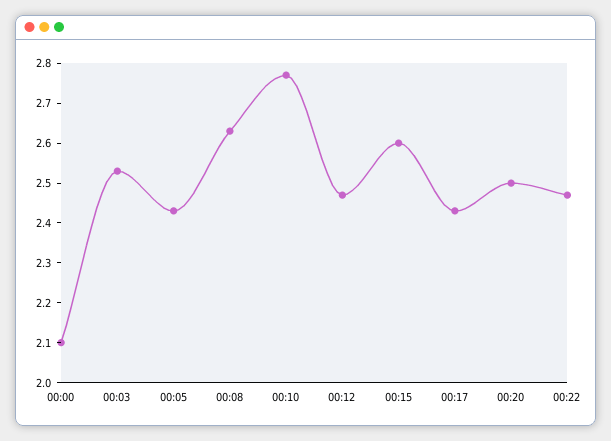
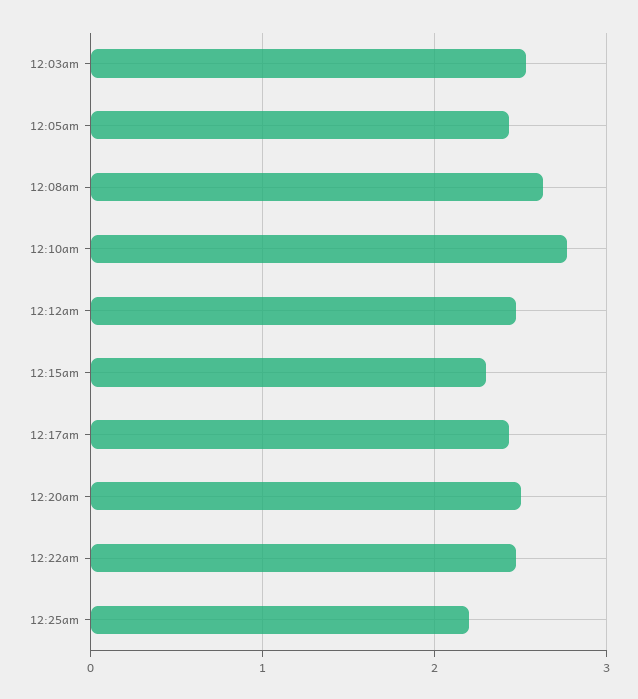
00:00: 2.1 -> none
00:15: 2.6 -> 2.3
12:25am: none -> 2.2

